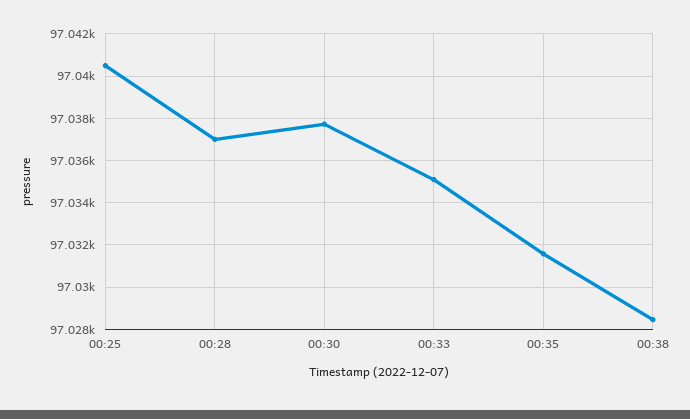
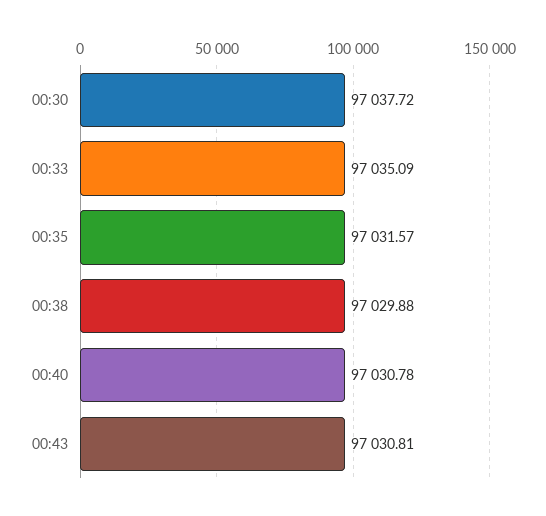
00:25: 97040.5 -> none
00:28: 97037 -> none
00:38: 97028.5 -> 97029.88
00:40: none -> 97030.78
00:43: none -> 97030.81

